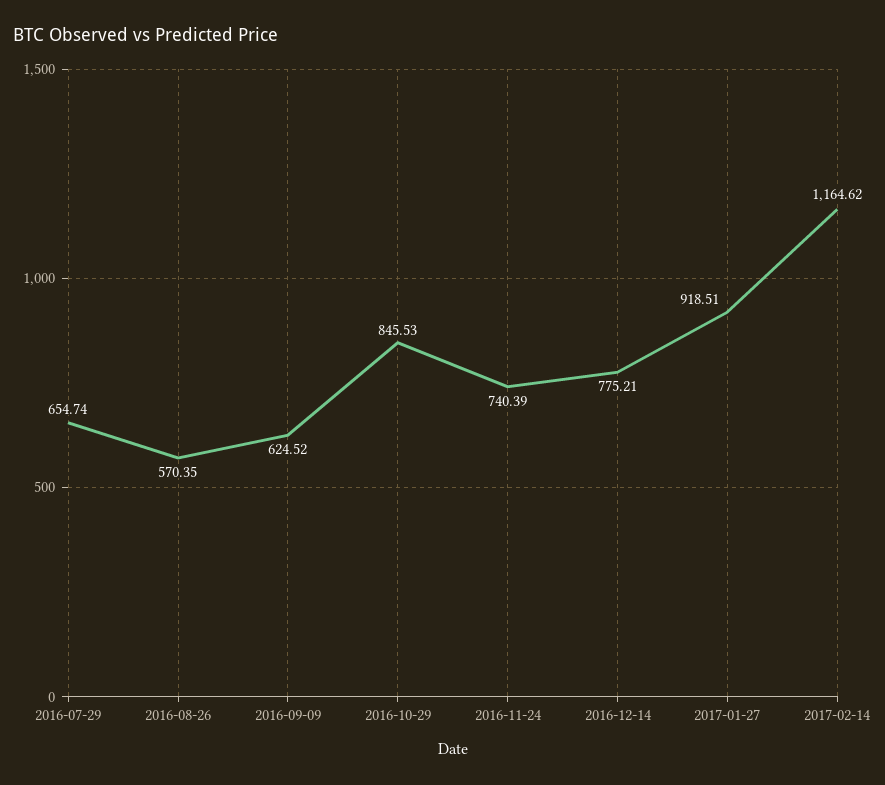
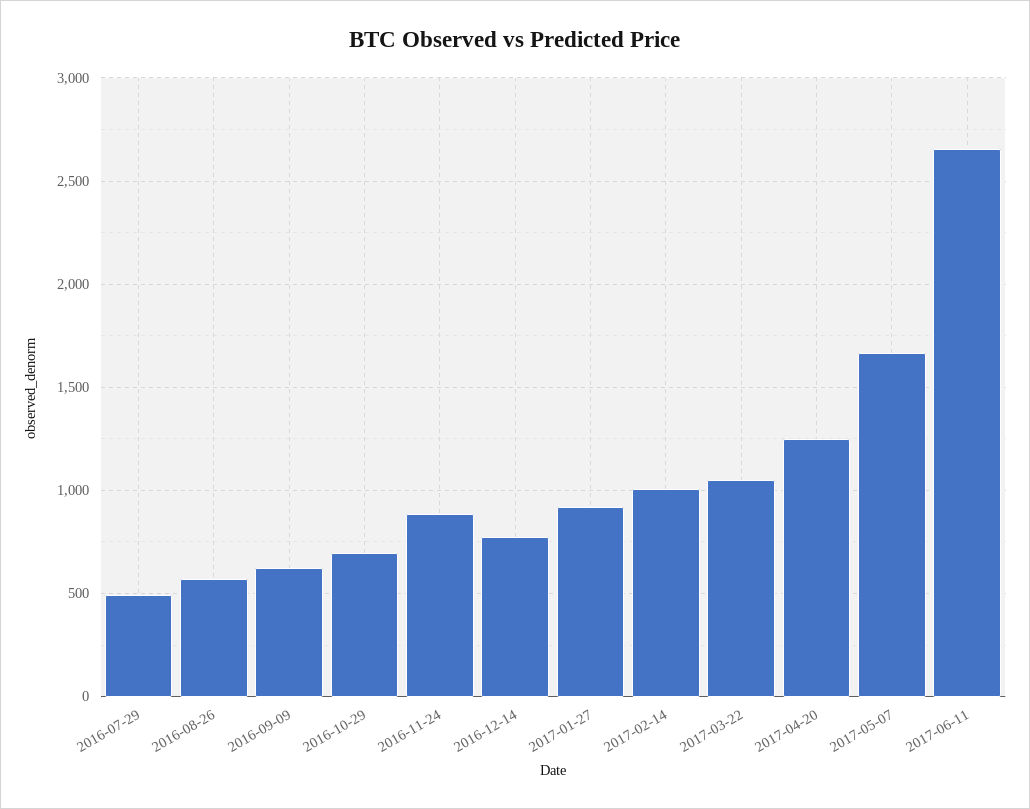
2016-07-29: 654.74 -> 500
2016-10-29: 845.53 -> 700
2016-11-24: 740.39 -> 900
2017-02-14: 1164.62 -> 1000
2017-03-22: none -> 1050
2017-04-20: none -> 1250
2017-05-07: none -> 1650
2017-06-11: none -> 2650

